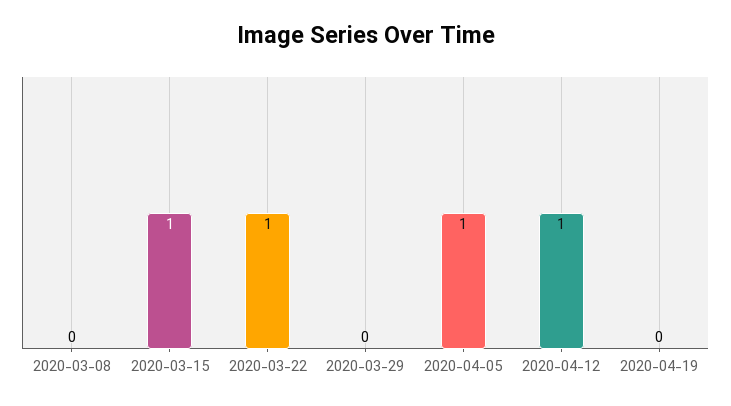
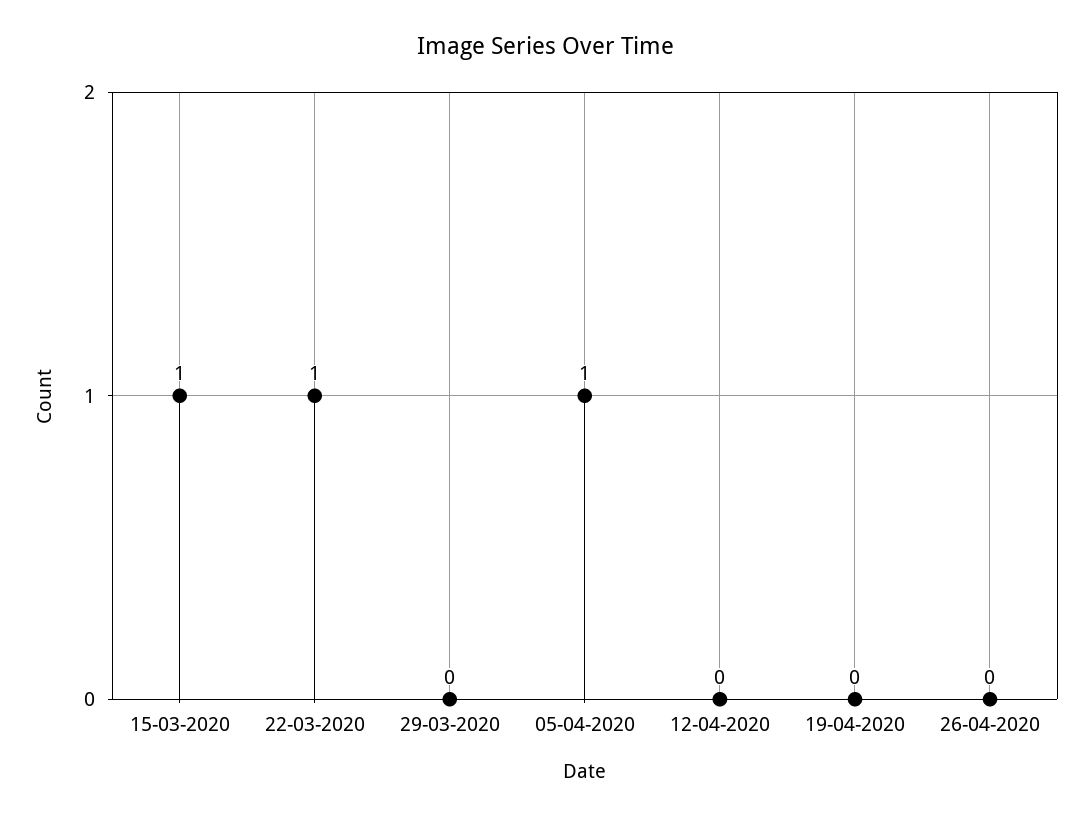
2020-03-08: 0 -> none
2020-04-12: 1 -> 0
26-04-2020: none -> 0

